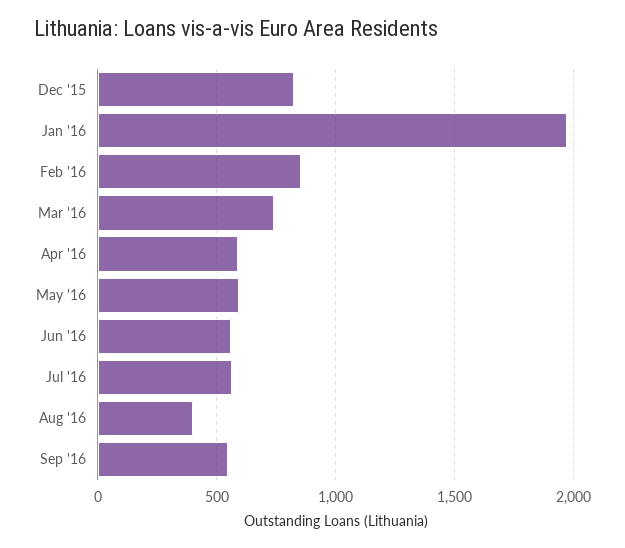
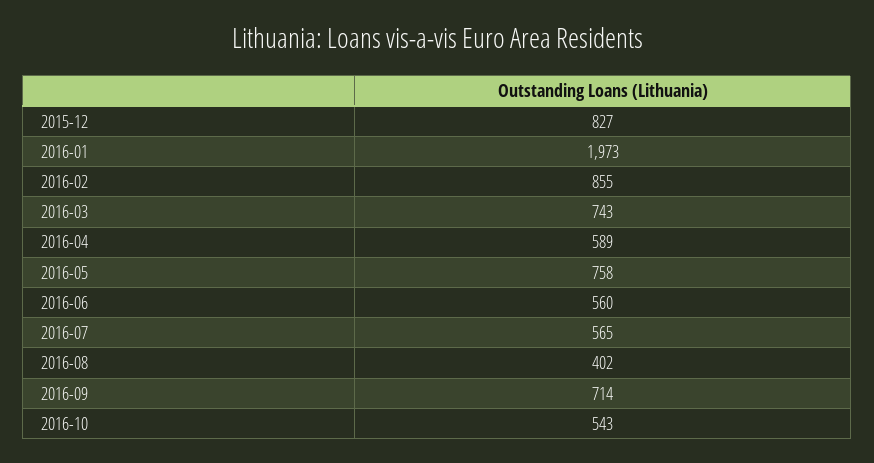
May '16: 600 -> 758
Sep '16: 550 -> 714
2016-10: none -> 543

